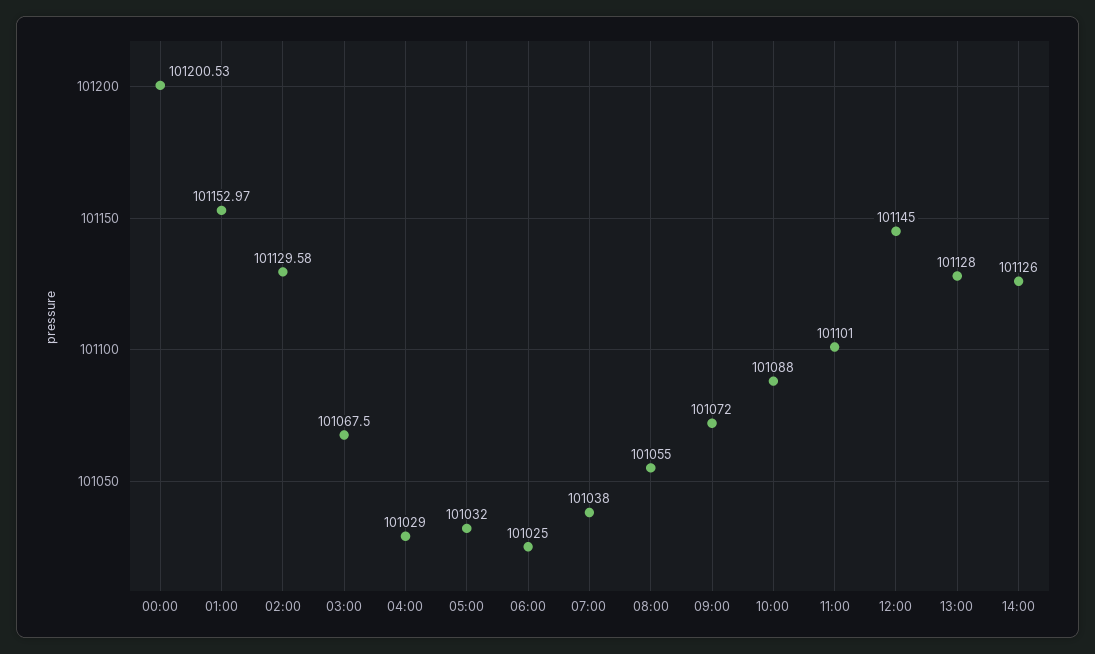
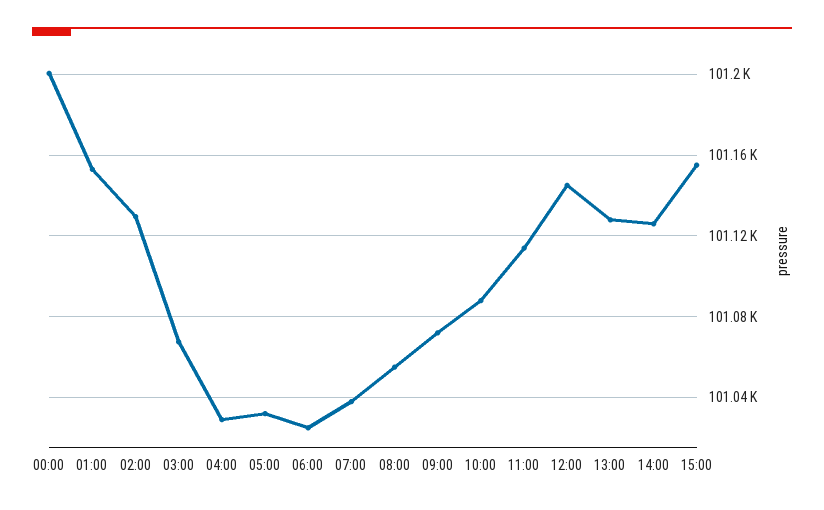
11:00: 101101 -> 101115
15:00: none -> 101155

